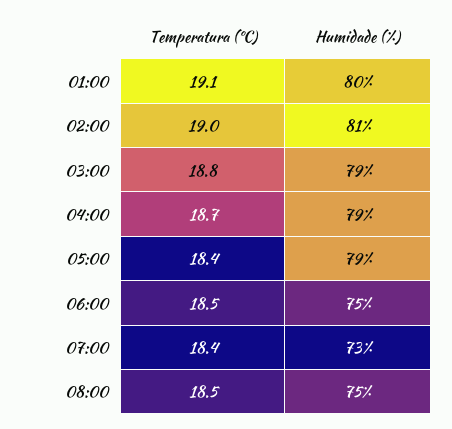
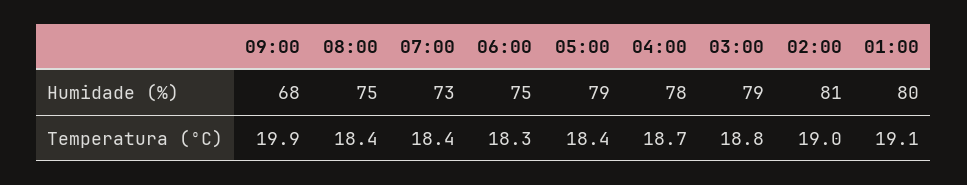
Humidade (%), 04:00: 79 -> 78
Temperatura (ºC), 06:00: 18.5 -> 18.3
Temperatura (ºC), 08:00: 18.5 -> 18.4
Humidade (%), 09:00: none -> 68
Temperatura (ºC), 09:00: none -> 19.9

